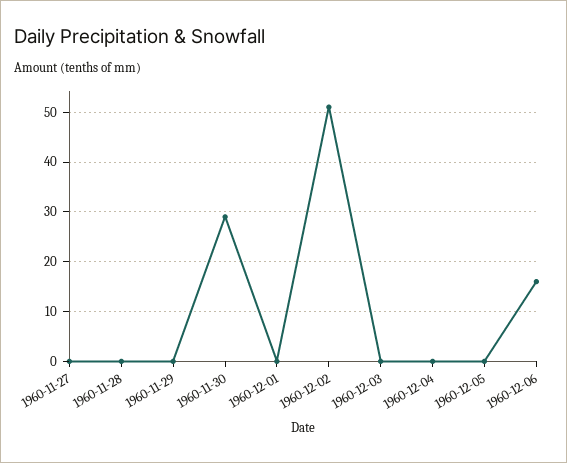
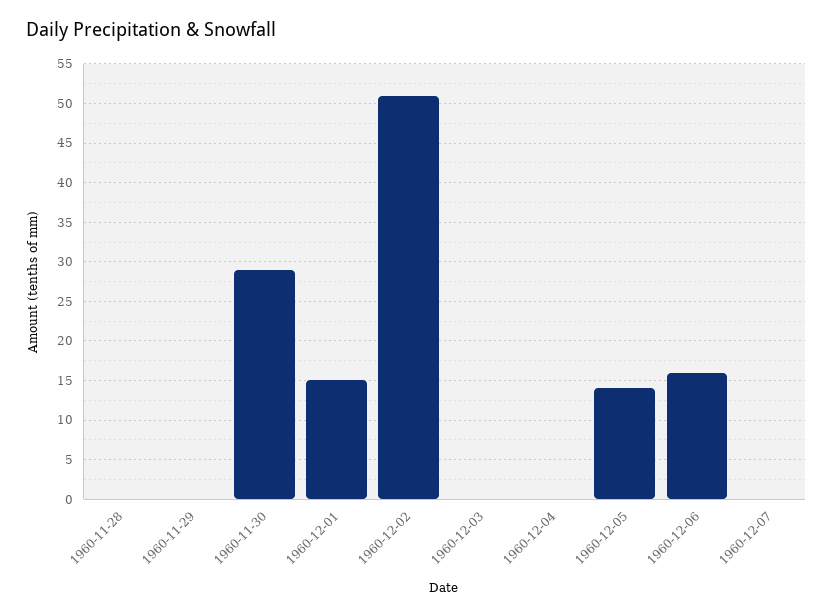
1960-11-27: 0 -> none
1960-12-01: 0 -> 15
1960-12-05: 0 -> 14
1960-12-07: none -> 0

